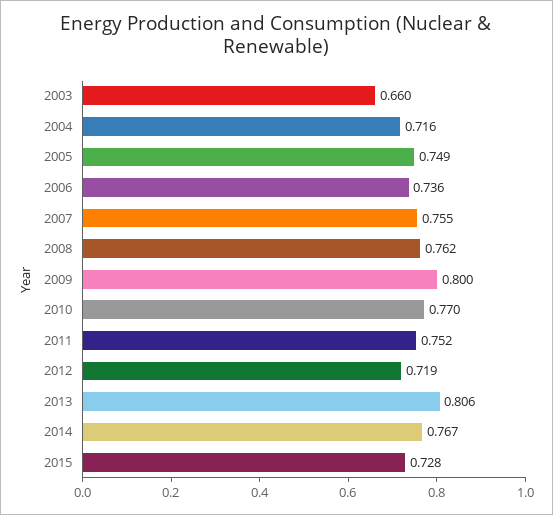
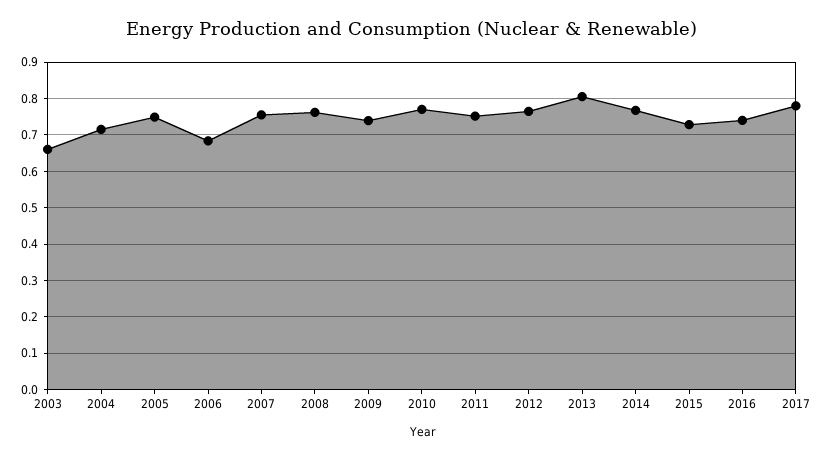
2006: 0.736 -> 0.68
2009: 0.8 -> 0.74
2012: 0.719 -> 0.76
2016: none -> 0.74
2017: none -> 0.78

